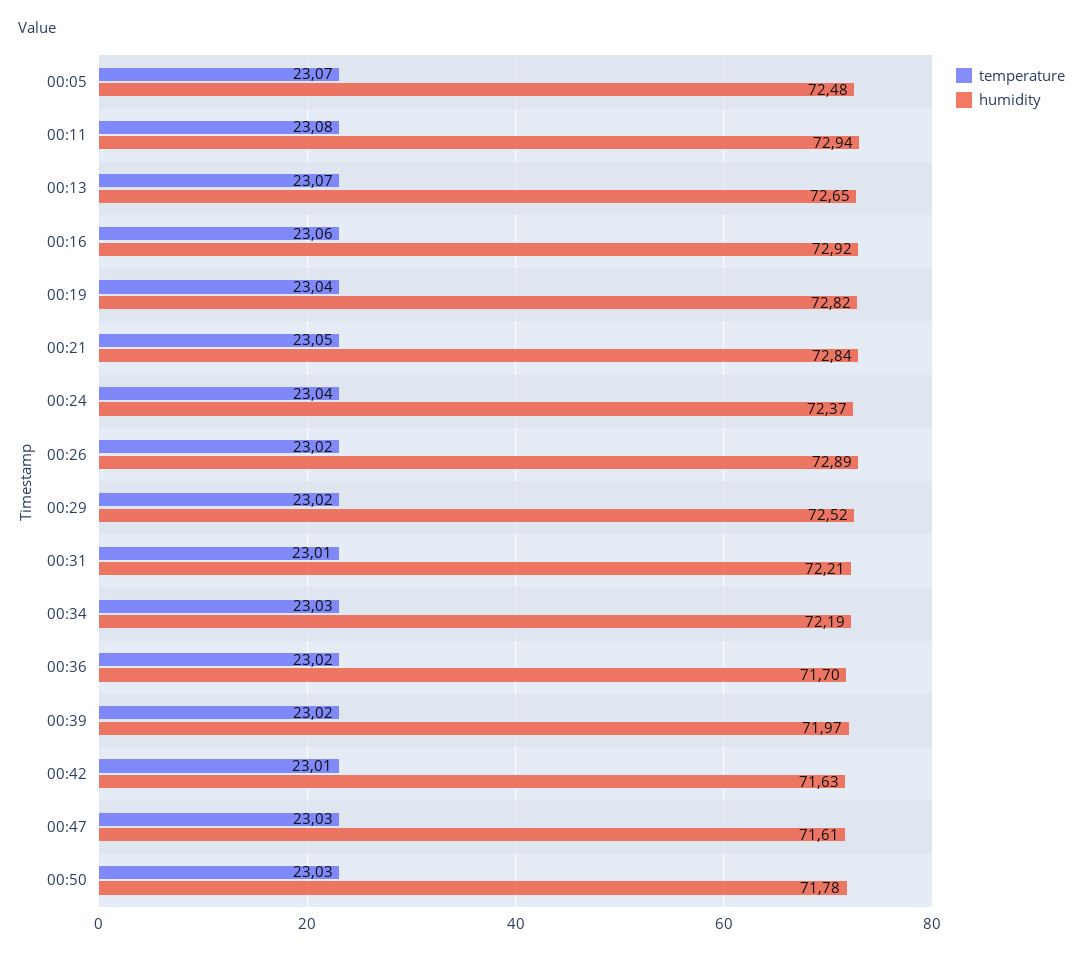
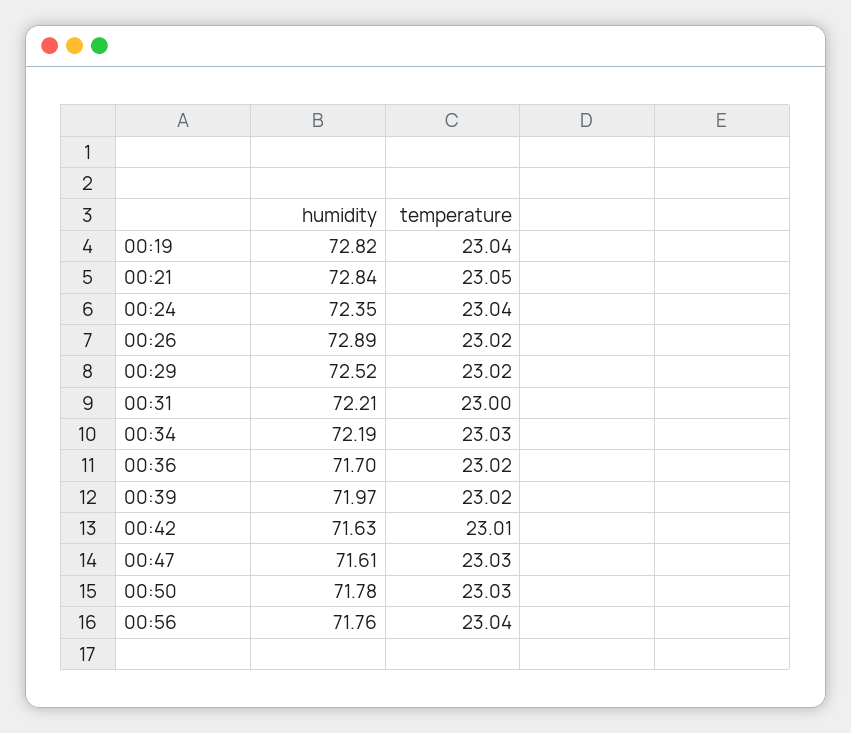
temperature, 00:05: 23.07 -> none
humidity, 00:05: 72.48 -> none
temperature, 00:11: 23.08 -> none
humidity, 00:11: 72.94 -> none
temperature, 00:13: 23.07 -> none
humidity, 00:13: 72.65 -> none
temperature, 00:16: 23.06 -> none
humidity, 00:16: 72.92 -> none
humidity, 00:24: 72.37 -> 72.35
temperature, 00:31: 23.01 -> 23
humidity, 00:56: none -> 71.76
temperature, 00:56: none -> 23.04

